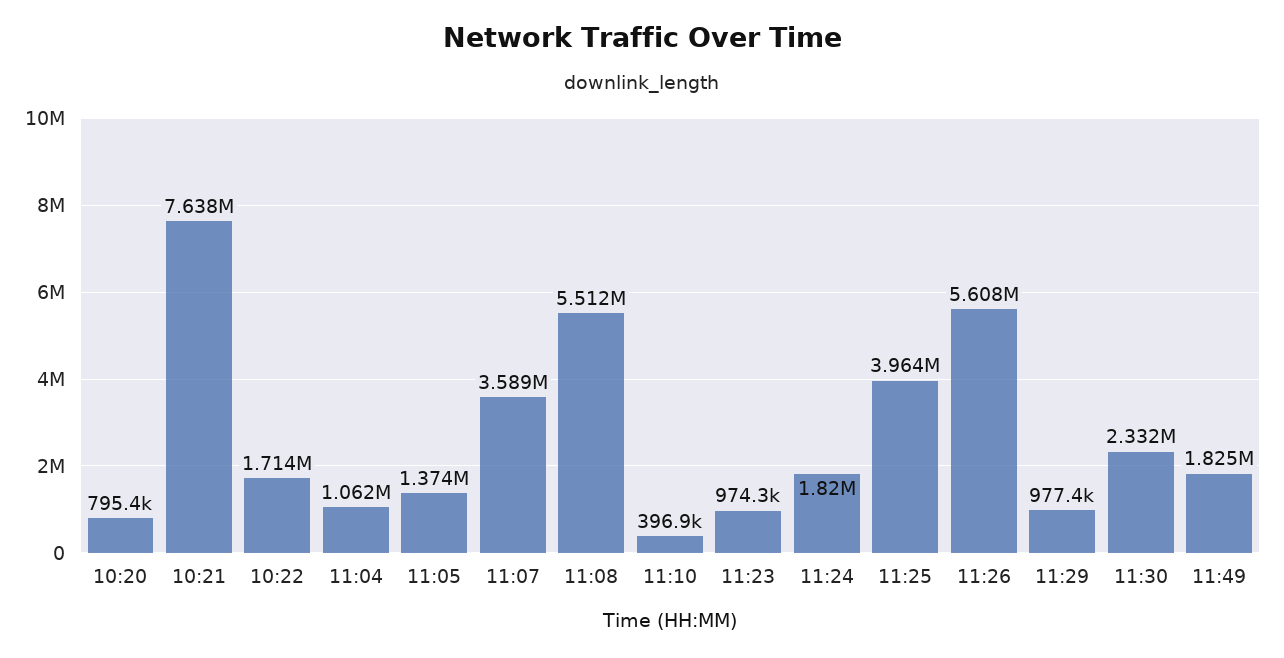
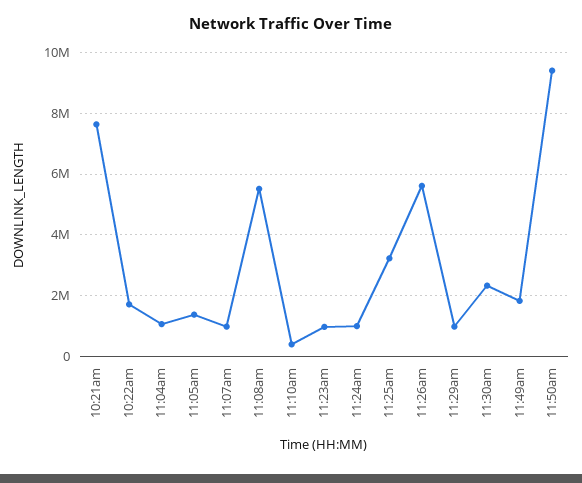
10:20: 795400 -> none
11:07: 3589000 -> 1000000
11:24: 1820000 -> 1000000
11:25: 3964000 -> 3200000
11:50am: none -> 9400000

